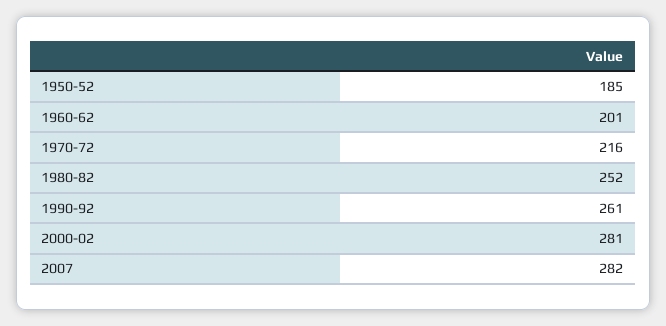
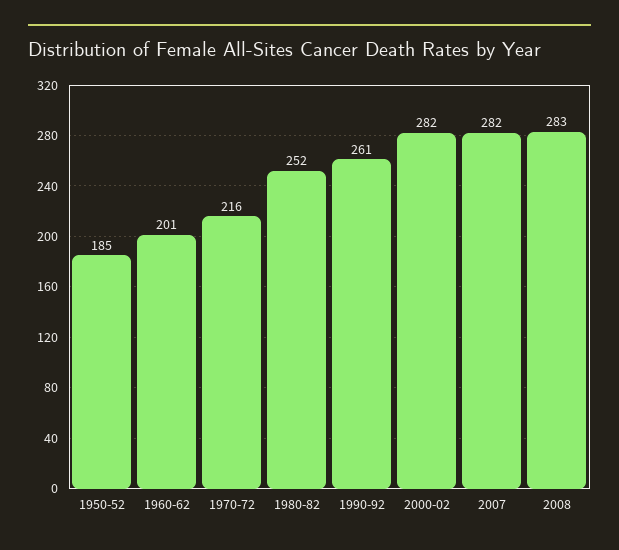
2000-02: 281 -> 282
2008: none -> 283

